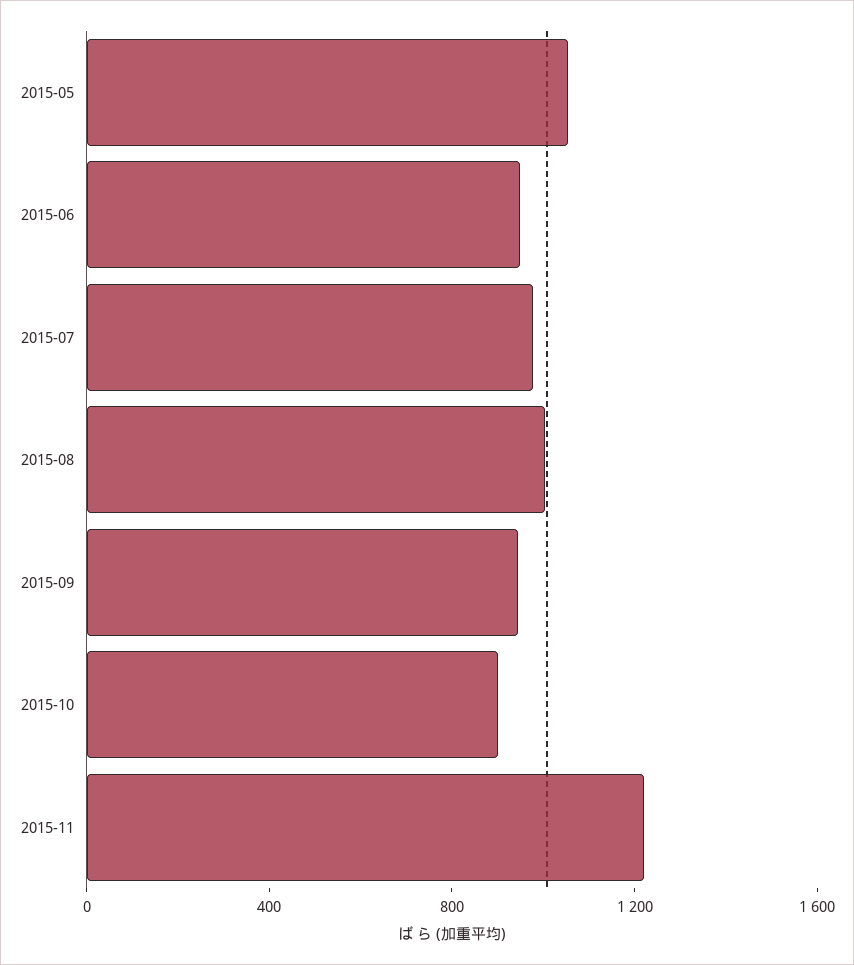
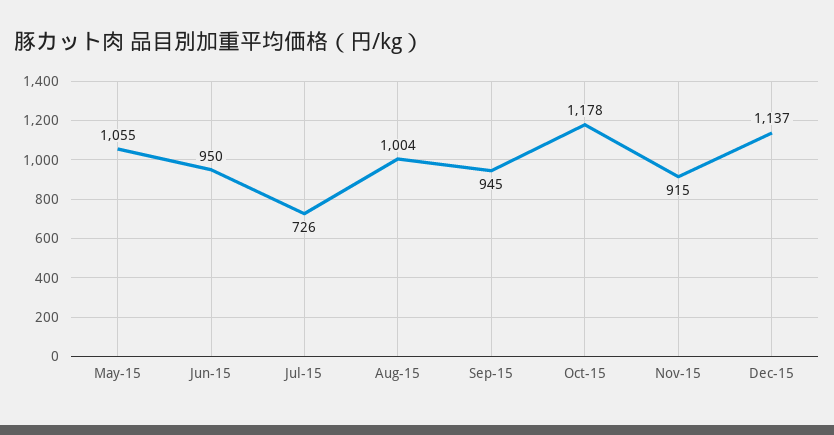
2015-07: 1000 -> 726
2015-10: 900 -> 1178
2015-11: 1200 -> 915
Dec-15: none -> 1137

